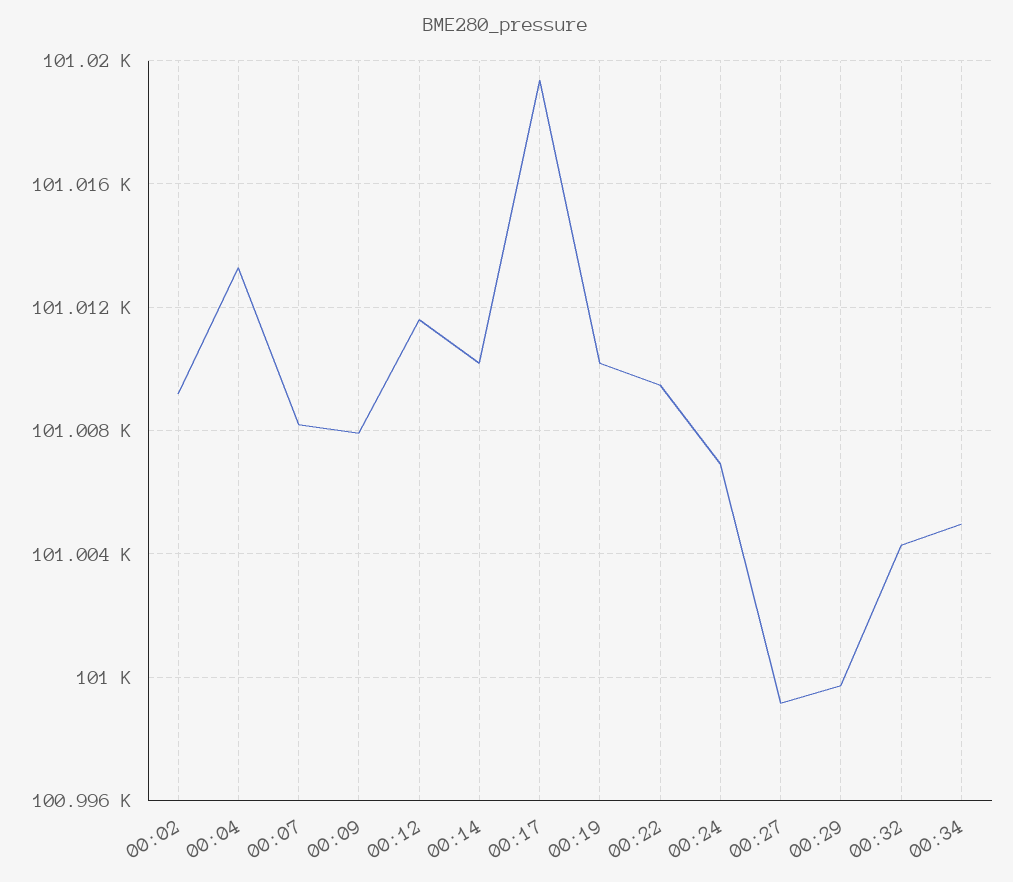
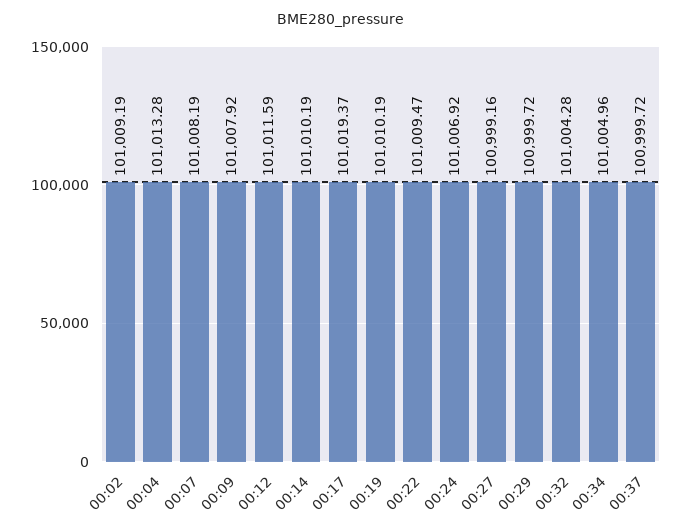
00:37: none -> 100999.72

